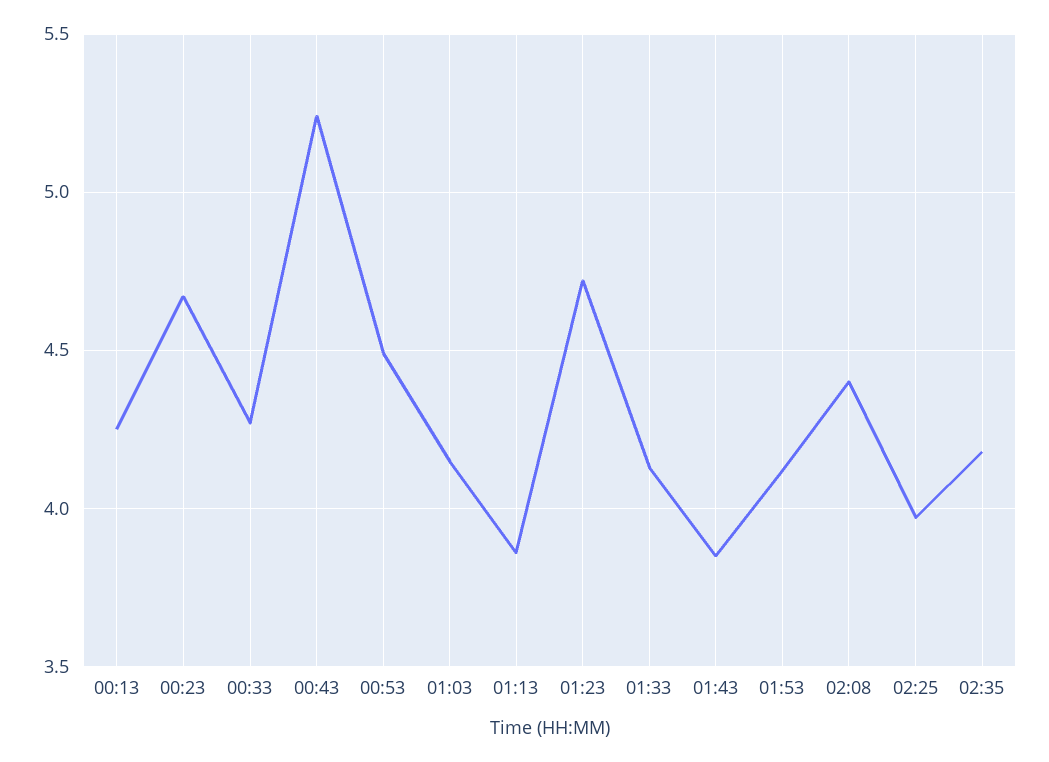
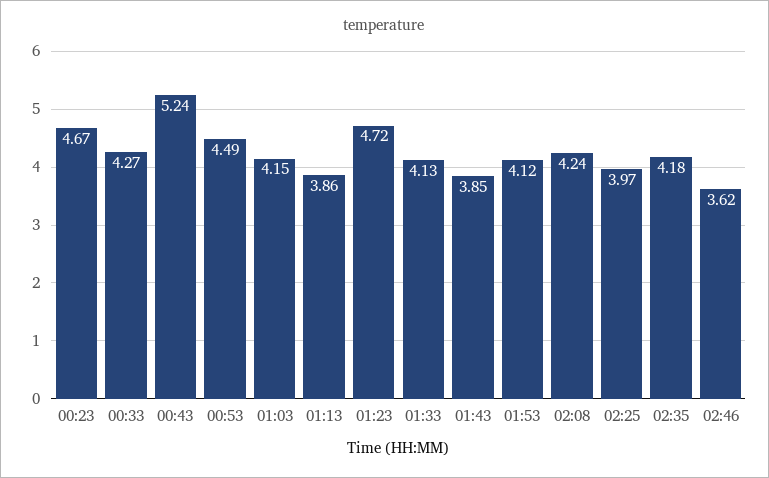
00:13: 4.25 -> none
02:08: 4.4 -> 4.24
02:46: none -> 3.62

